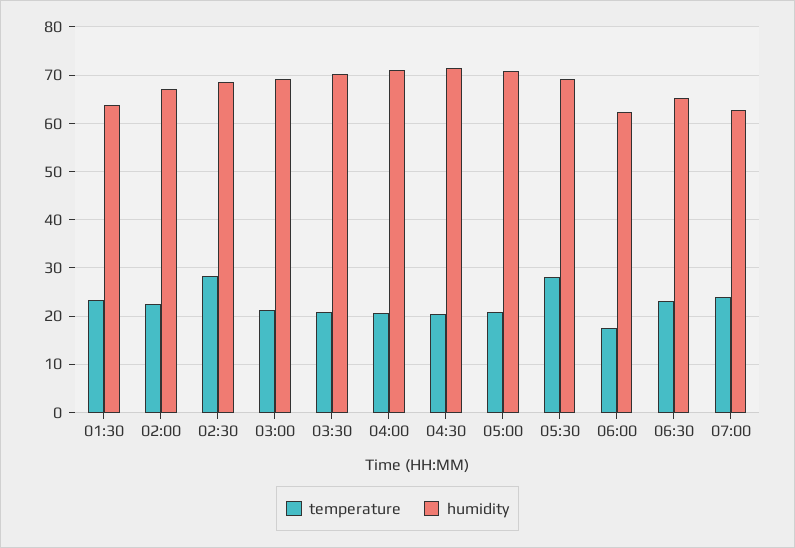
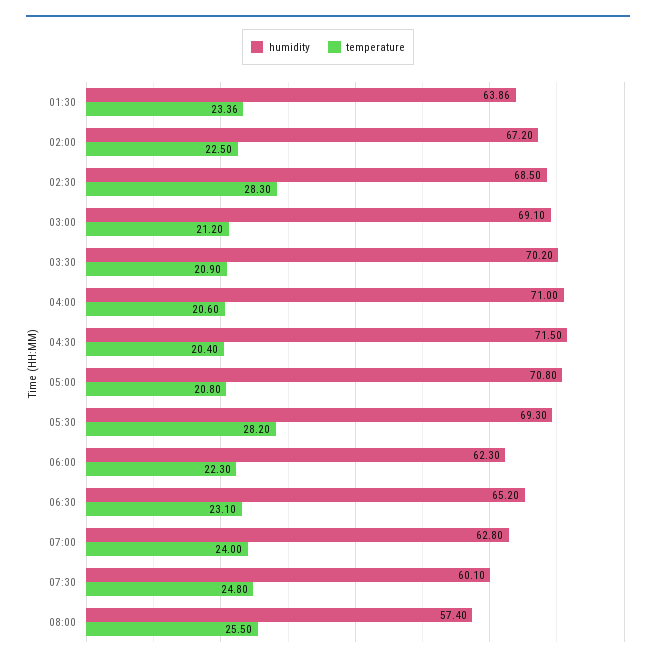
temperature, 06:00: 18 -> 22.3
humidity, 07:30: none -> 60.1
temperature, 07:30: none -> 24.8
humidity, 08:00: none -> 57.4
temperature, 08:00: none -> 25.5

